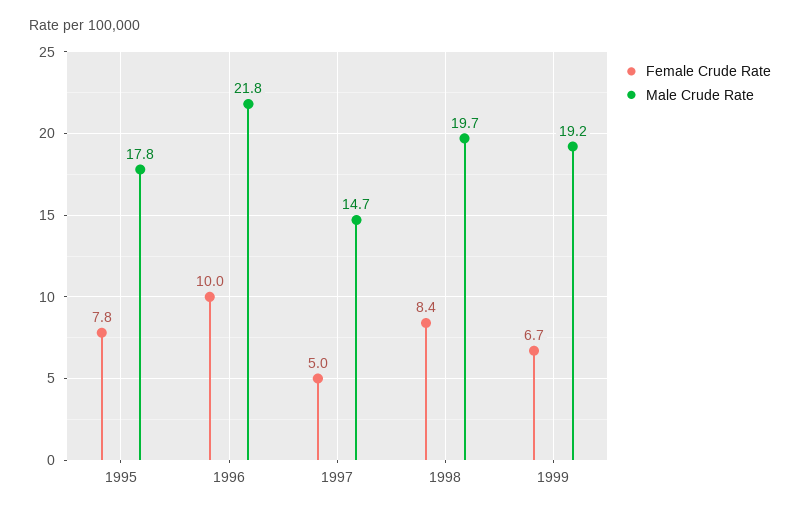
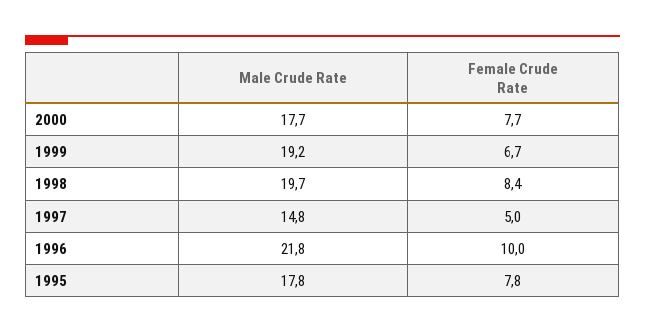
Male Crude Rate, 1997: 14.7 -> 14.8
Male Crude Rate, 2000: none -> 17.7
Female Crude Rate, 2000: none -> 7.7

